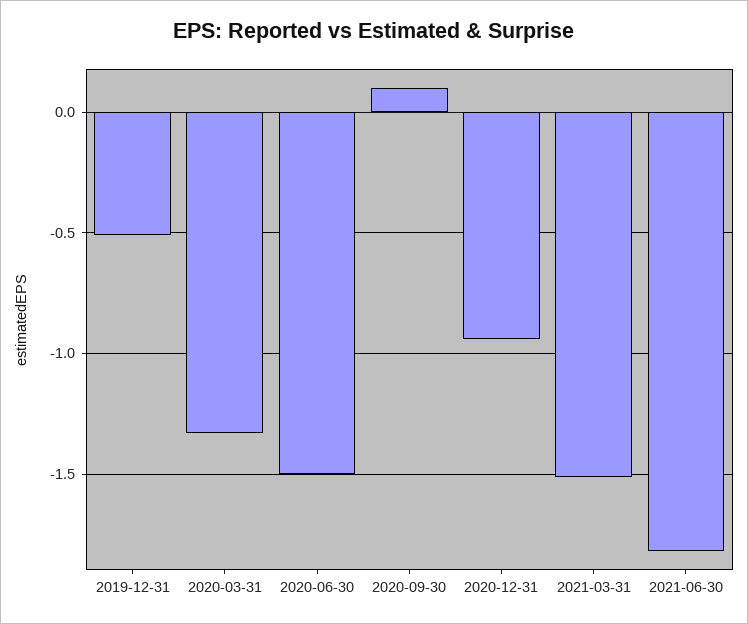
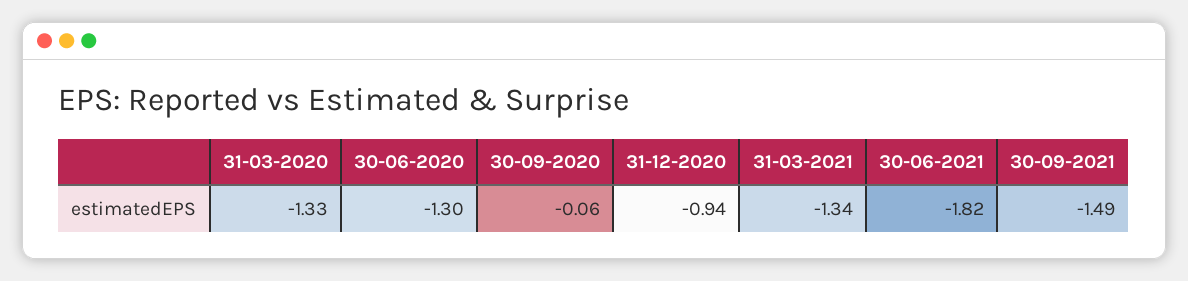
2019-12-31: -0.5 -> none
2020-06-30: -1.5 -> -1.3
2020-09-30: 0.1 -> -0.06
2021-03-31: -1.5 -> -1.34
30-09-2021: none -> -1.49

